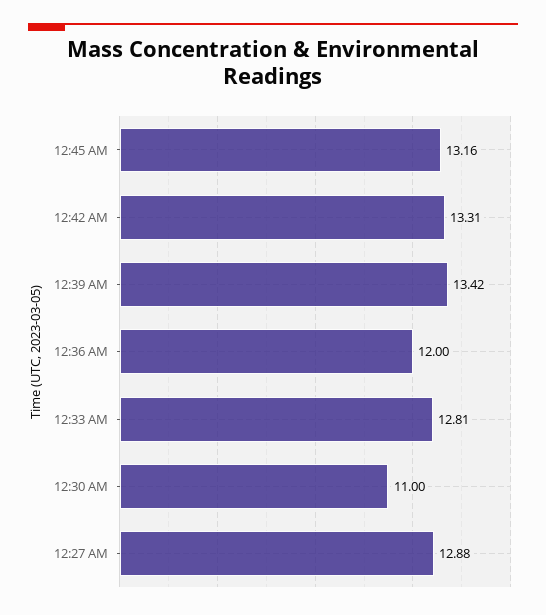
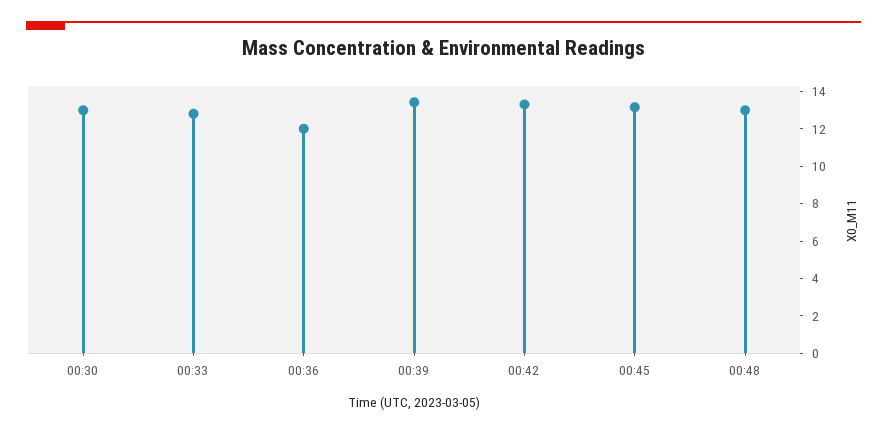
12:30 AM: 11 -> 13
12:27 AM: 12.88 -> none
00:48: none -> 13

